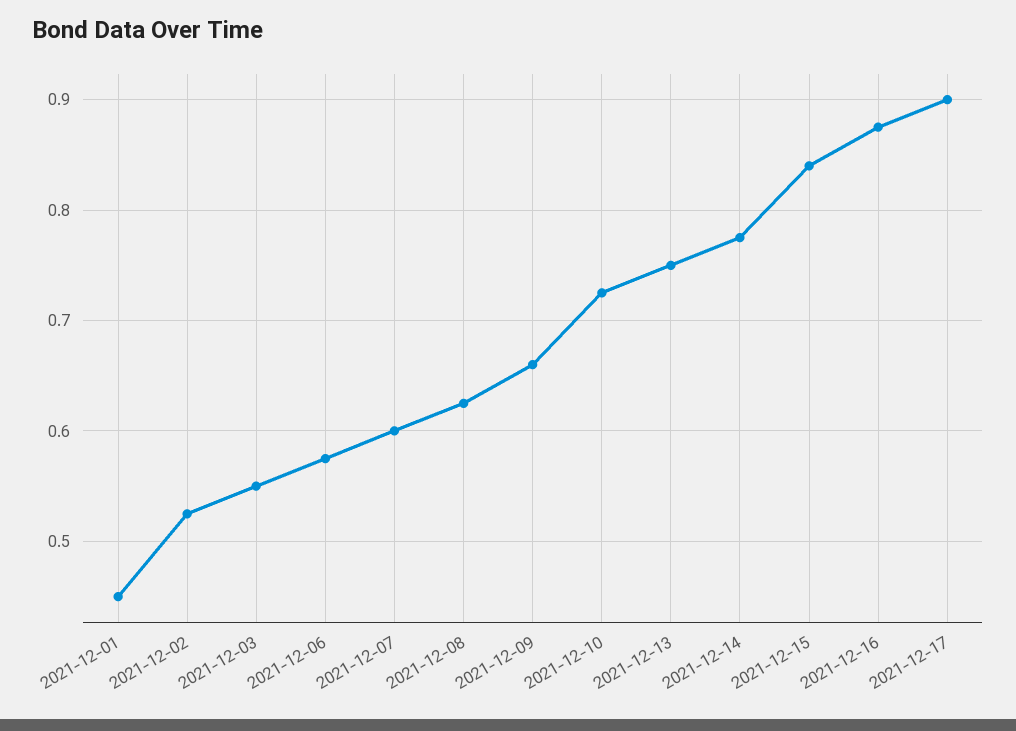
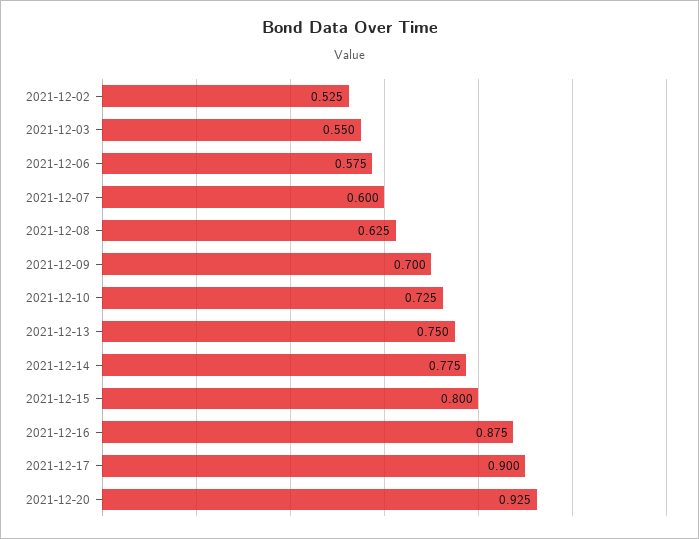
2021-12-01: 0.45 -> none
2021-12-09: 0.66 -> 0.7
2021-12-15: 0.84 -> 0.8
2021-12-20: none -> 0.925

